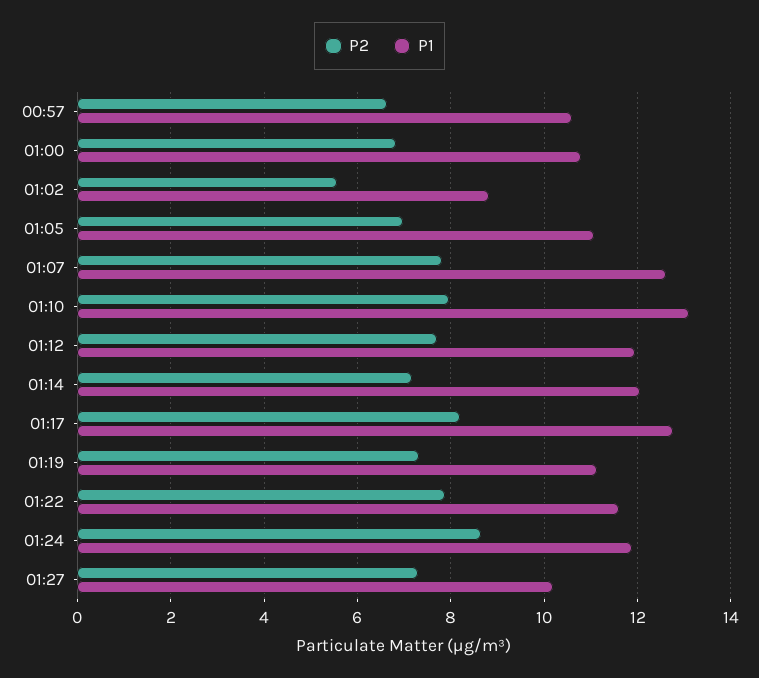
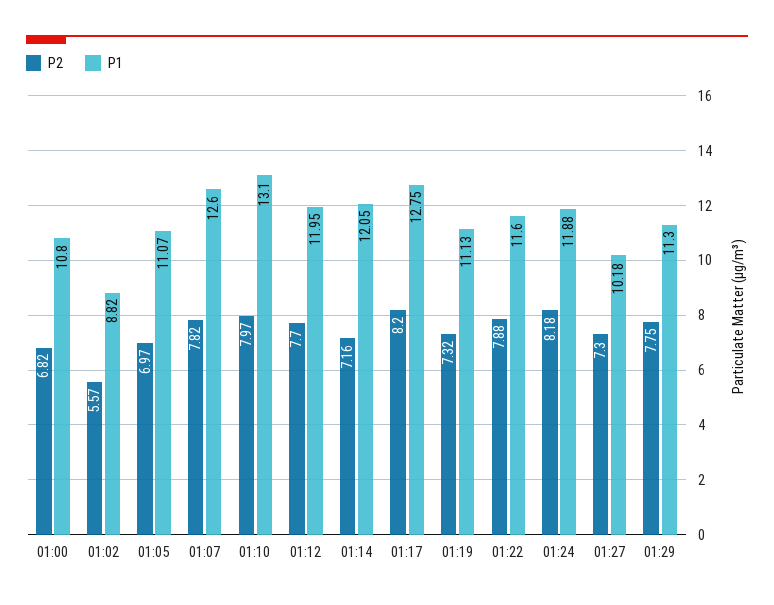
P2, 00:57: 6.6 -> none
P1, 00:57: 10.6 -> none
P2, 01:24: 8.6 -> 8.18
P2, 01:29: none -> 7.75
P1, 01:29: none -> 11.3

